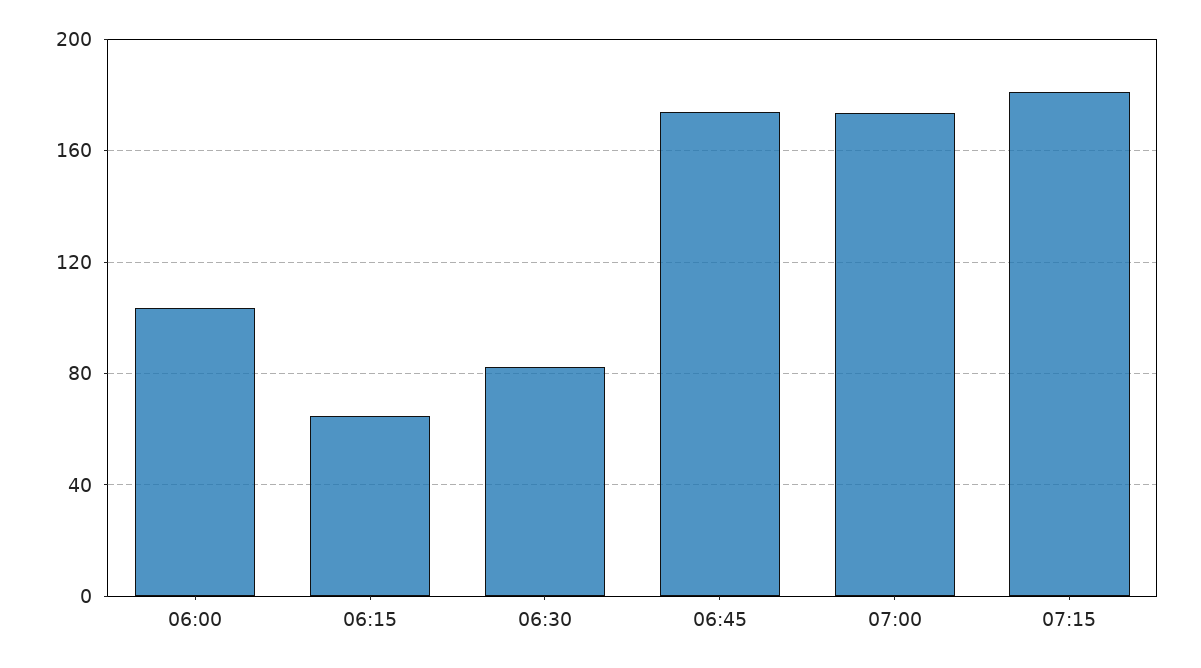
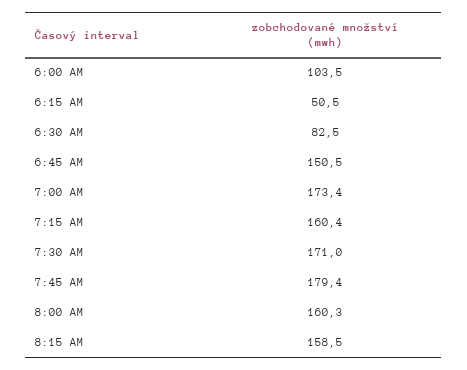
06:15: 65 -> 50.5
06:45: 175 -> 150.5
07:15: 180 -> 160.4
7:30 AM: none -> 171
7:45 AM: none -> 179.4
8:00 AM: none -> 160.3
8:15 AM: none -> 158.5

